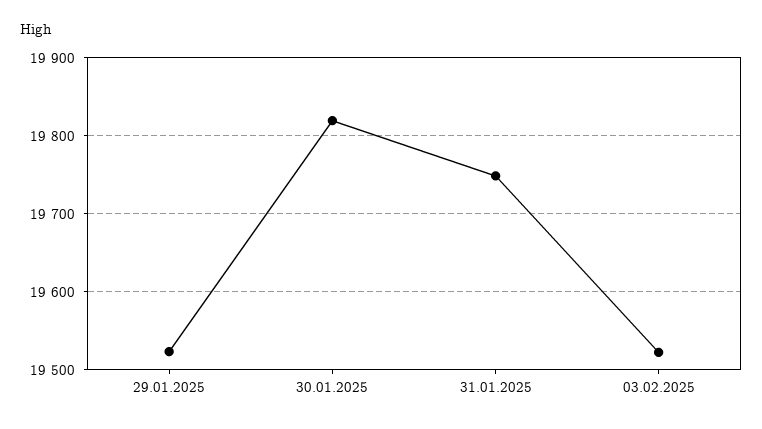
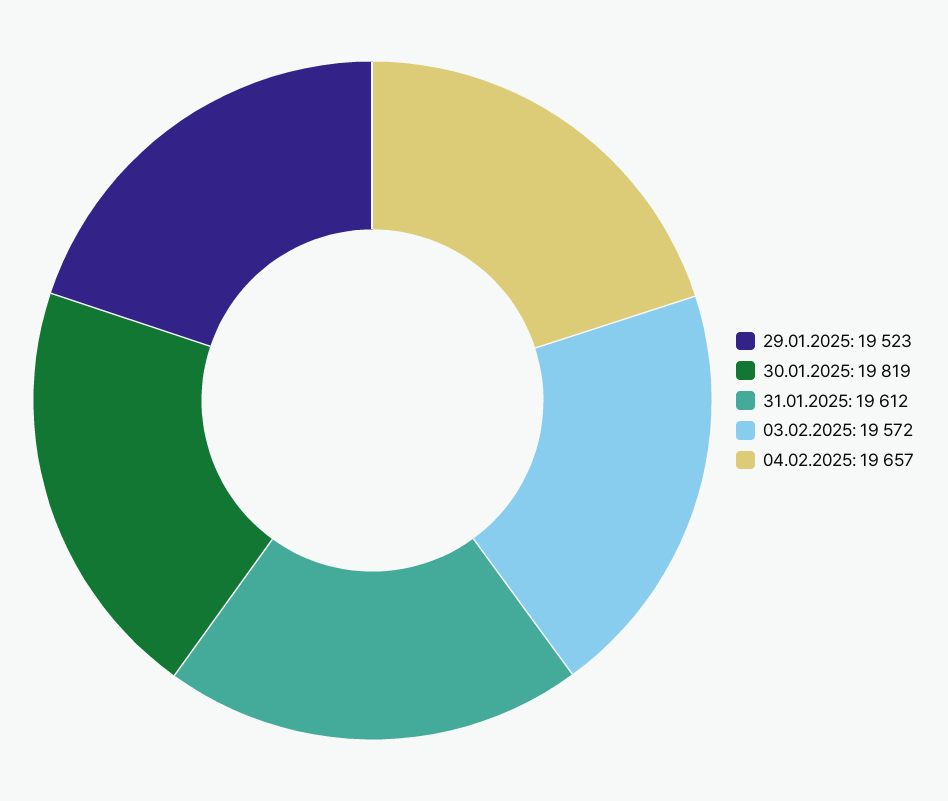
31.01.2025: 19750 -> 19612
03.02.2025: 19520 -> 19572
04.02.2025: none -> 19657

